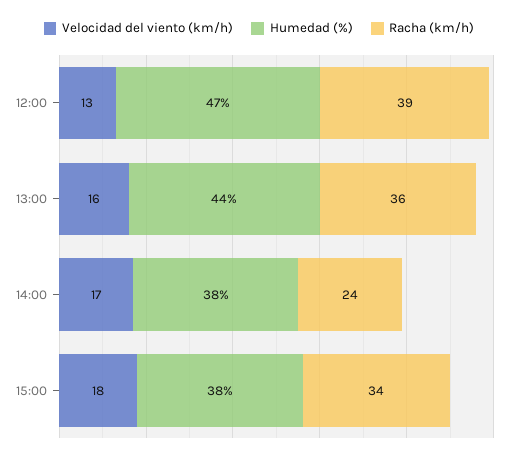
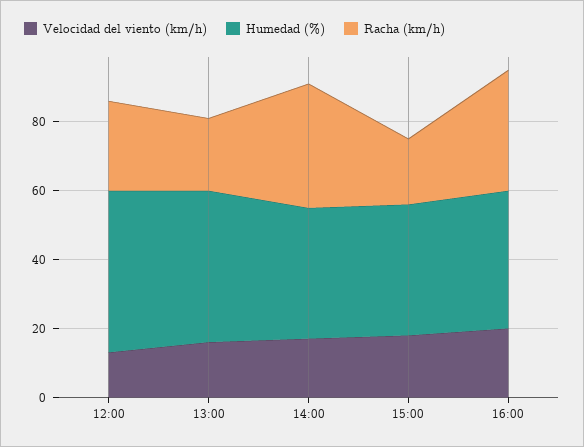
Racha (km/h), 12:00: 39 -> 25
Racha (km/h), 13:00: 36 -> 20
Racha (km/h), 14:00: 24 -> 35
Racha (km/h), 15:00: 34 -> 20
Velocidad del viento (km/h), 16:00: none -> 20
Humedad (%), 16:00: none -> 40
Racha (km/h), 16:00: none -> 35

